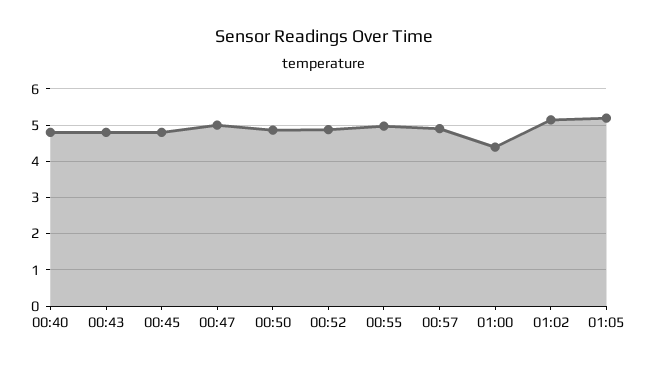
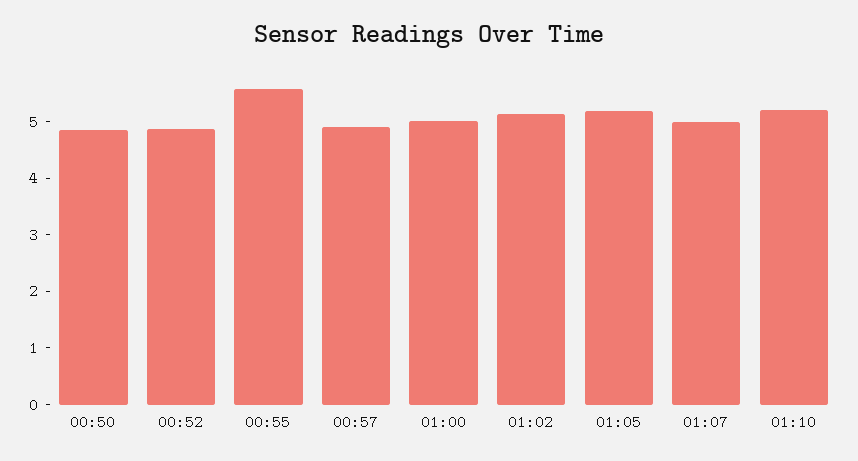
00:40: 4.8 -> none
00:43: 4.8 -> none
00:45: 4.8 -> none
00:47: 5 -> none
00:55: 5 -> 5.6
01:00: 4.4 -> 5
01:07: none -> 5
01:10: none -> 5.2

